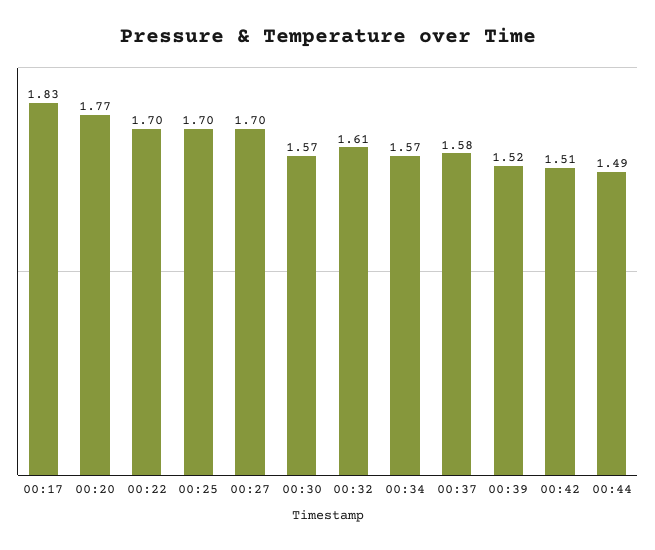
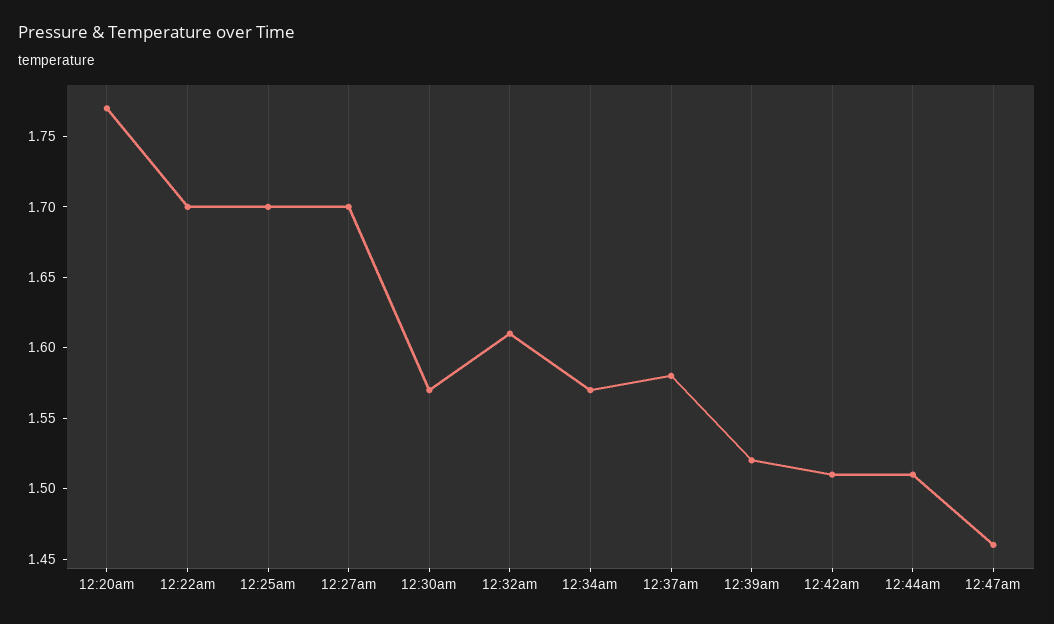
00:17: 1.83 -> none
00:44: 1.49 -> 1.51
12:47am: none -> 1.46

